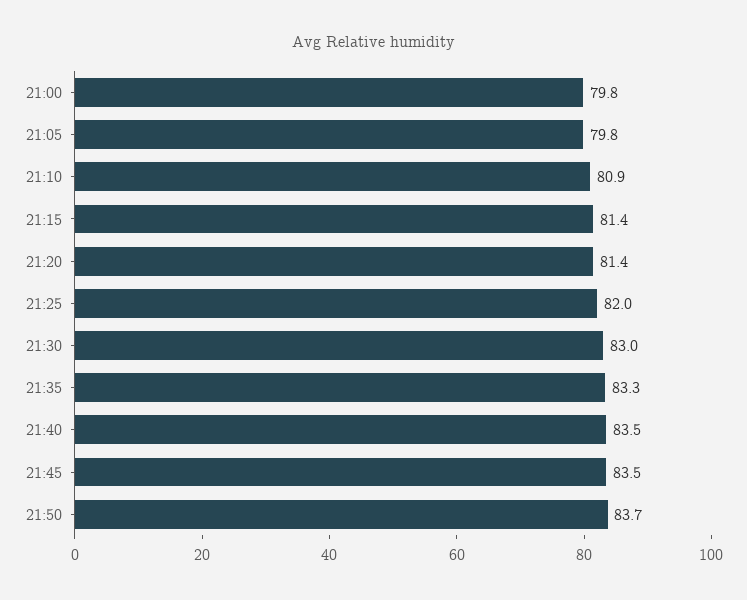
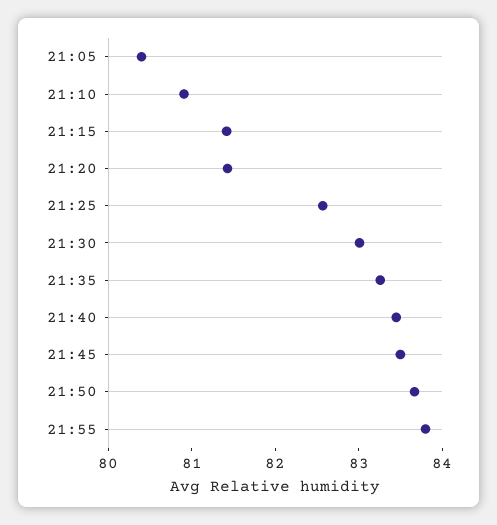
21:00: 79.8 -> none
21:05: 79.8 -> 80.4
21:25: 82 -> 82.6
21:55: none -> 83.8

